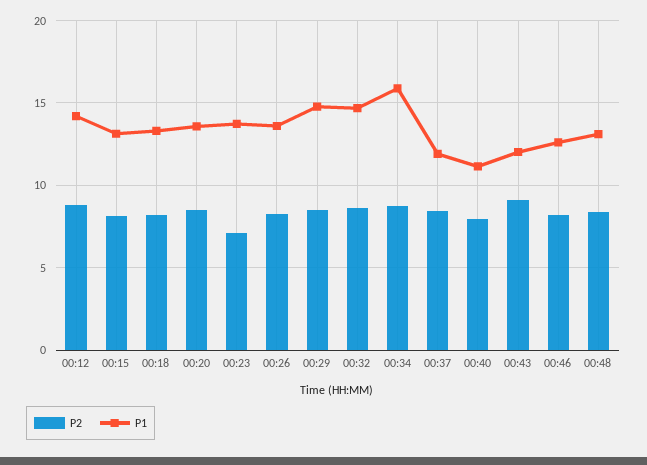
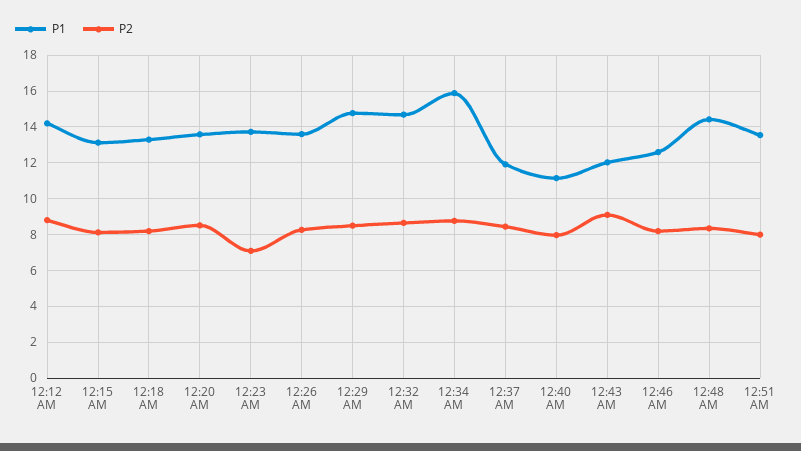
P1, 00:48: 13 -> 14.5
P1, 12:51 AM: none -> 13.5
P2, 12:51 AM: none -> 8

